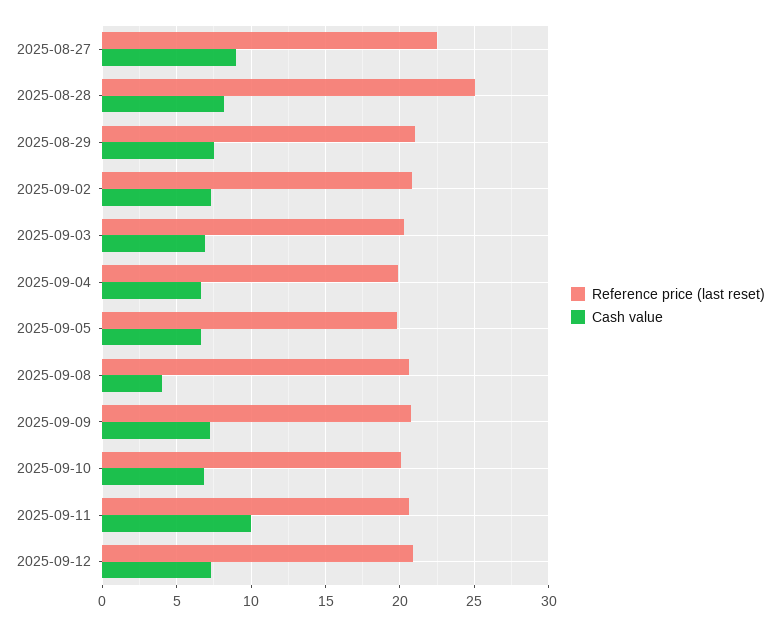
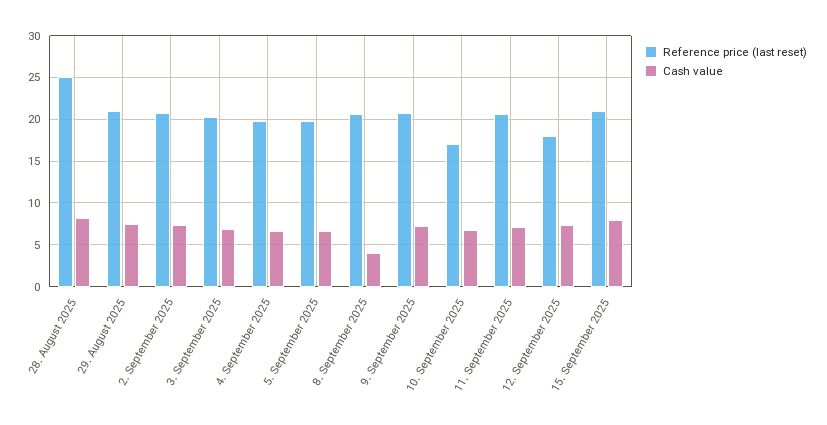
Reference price (last reset), 2025-08-27: 22.5 -> none
Cash value, 2025-08-27: 9 -> none
Reference price (last reset), 2025-09-10: 20 -> 17
Cash value, 2025-09-11: 10 -> 7
Reference price (last reset), 2025-09-12: 21 -> 18
Reference price (last reset), 15. September 2025: none -> 21
Cash value, 15. September 2025: none -> 8

